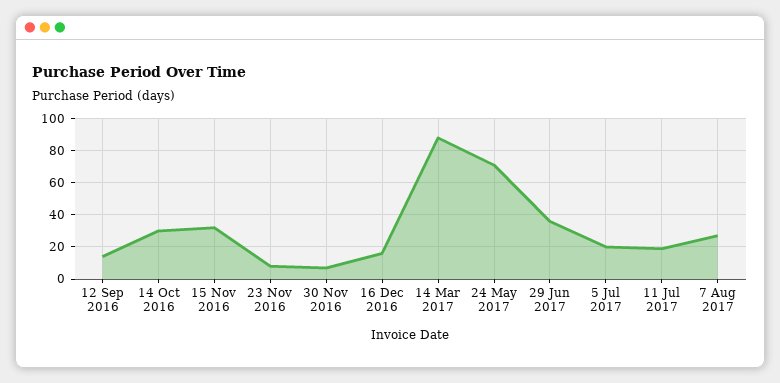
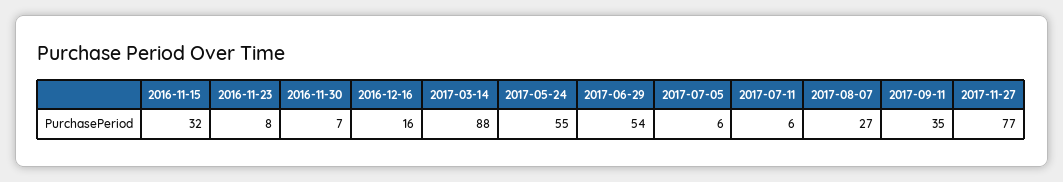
12 Sep 2016: 15 -> none
14 Oct 2016: 30 -> none
24 May 2017: 70 -> 55
29 Jun 2017: 35 -> 54
5 Jul 2017: 20 -> 6
11 Jul 2017: 20 -> 6
2017-09-11: none -> 35
2017-11-27: none -> 77

